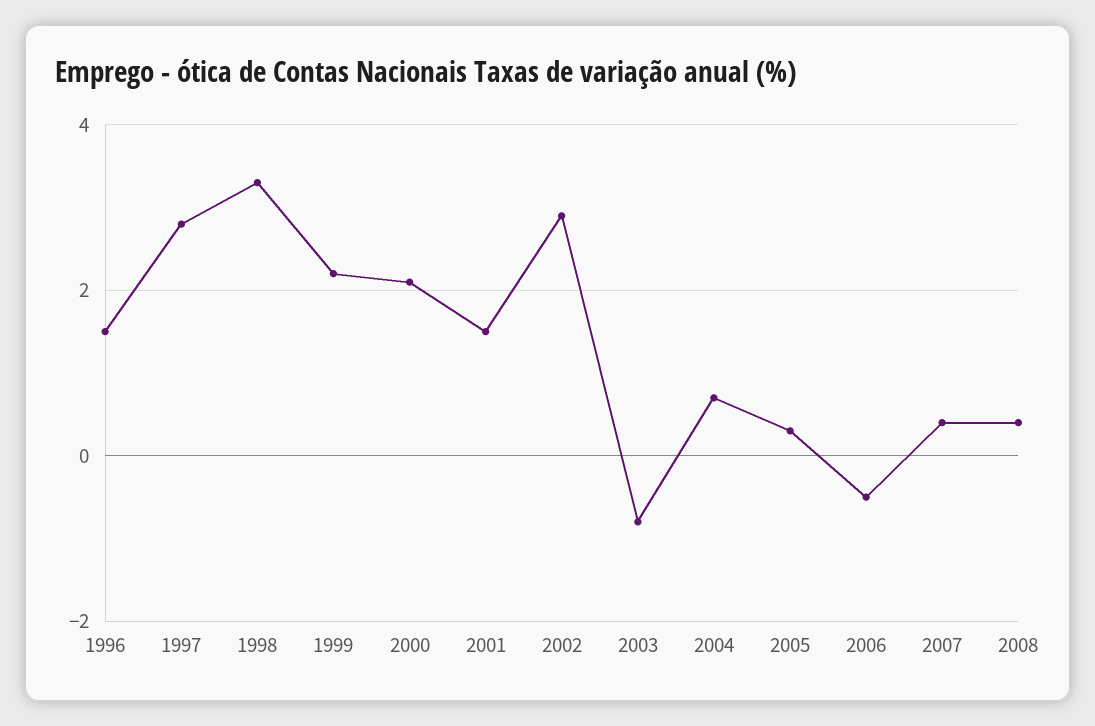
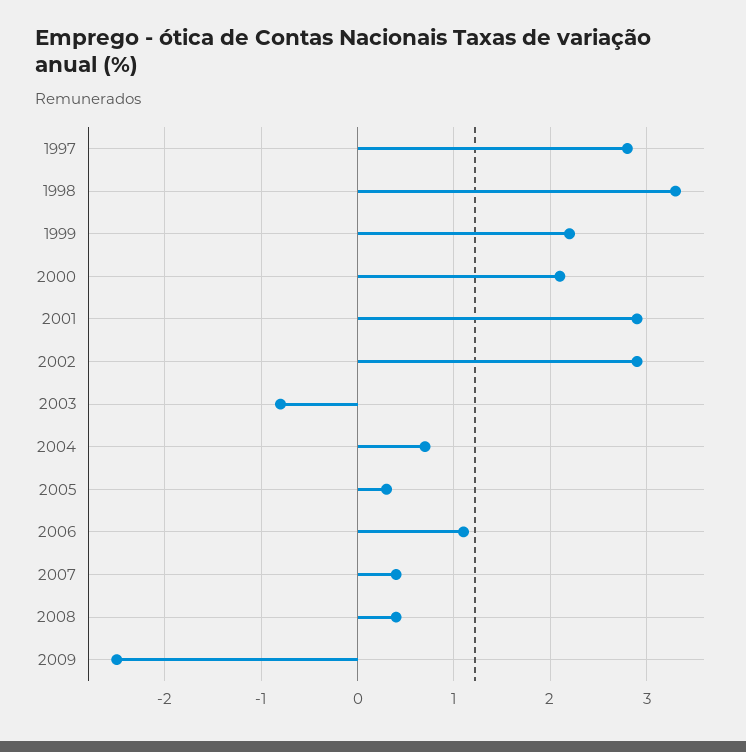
1996: 1.5 -> none
2001: 1.5 -> 2.9
2006: -0.5 -> 1.1
2009: none -> -2.5

